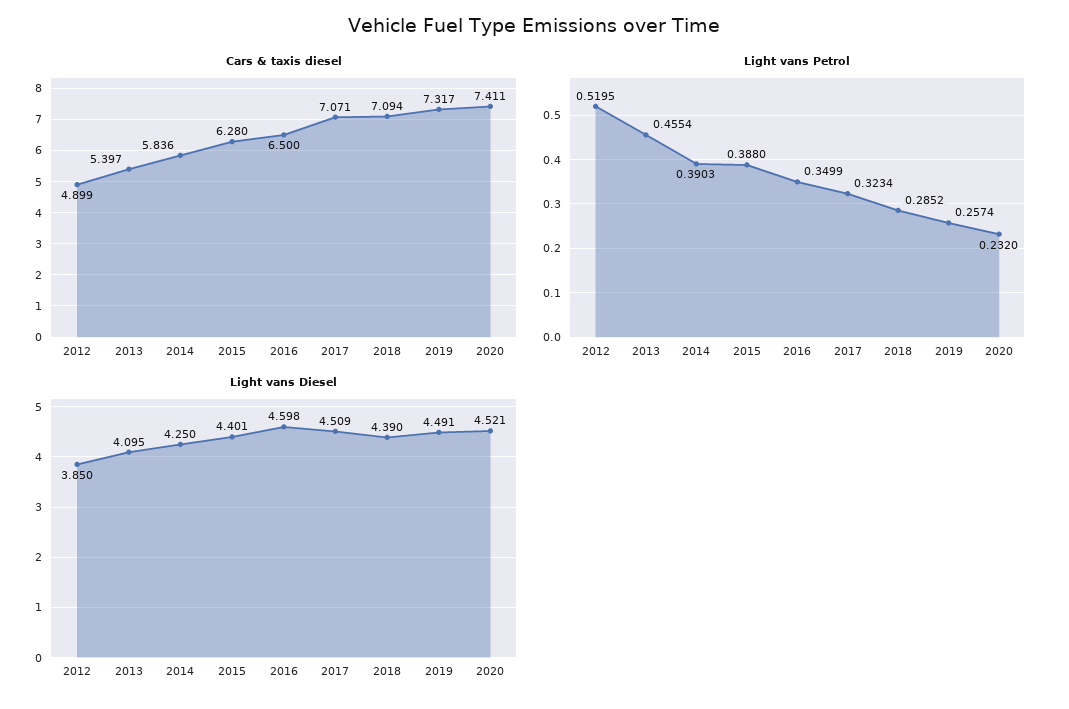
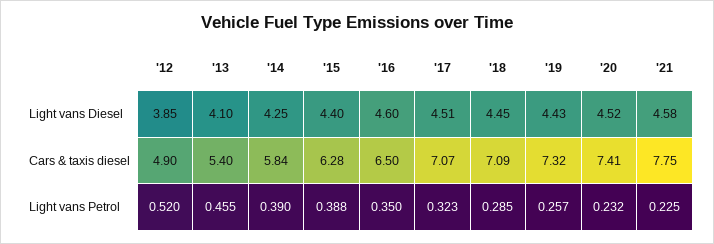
Light vans Diesel, 2018: 4.39 -> 4.45
Light vans Diesel, 2019: 4.491 -> 4.43
Light vans Diesel, '21: none -> 4.58
Cars & taxis diesel, '21: none -> 7.75
Light vans Petrol, '21: none -> 0.225

